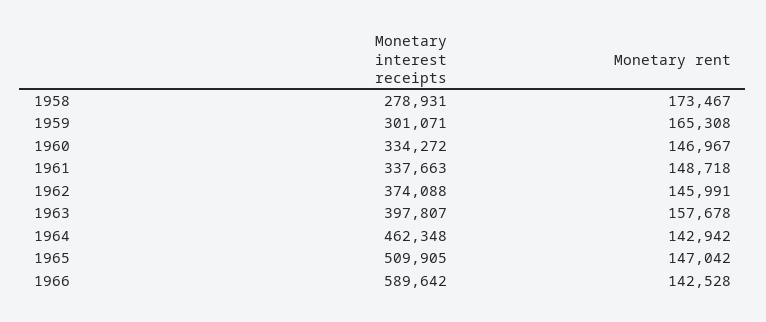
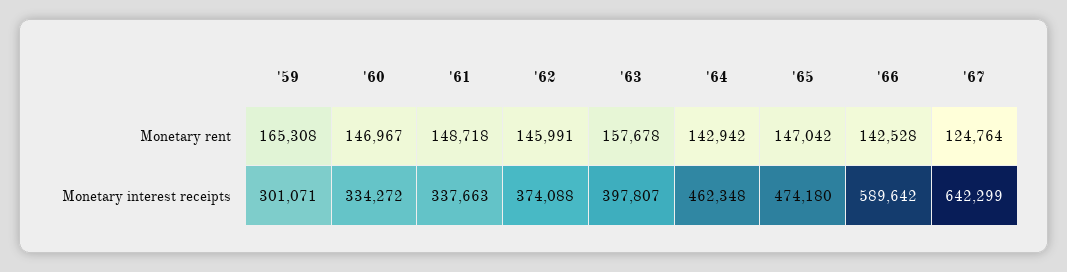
Monetary interest receipts, 1958: 278931 -> none
Monetary rent, 1958: 173467 -> none
Monetary interest receipts, 1965: 509905 -> 474180
Monetary rent, '67: none -> 124764
Monetary interest receipts, '67: none -> 642299

